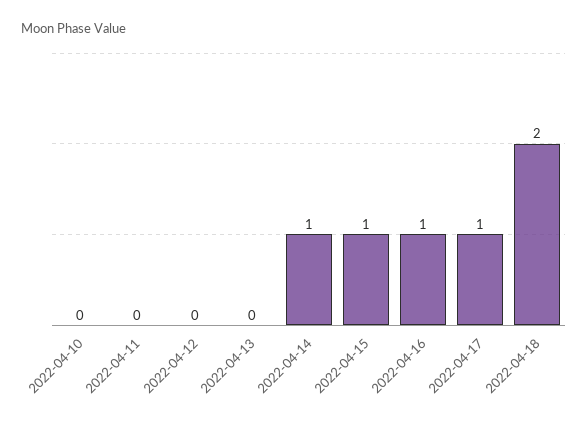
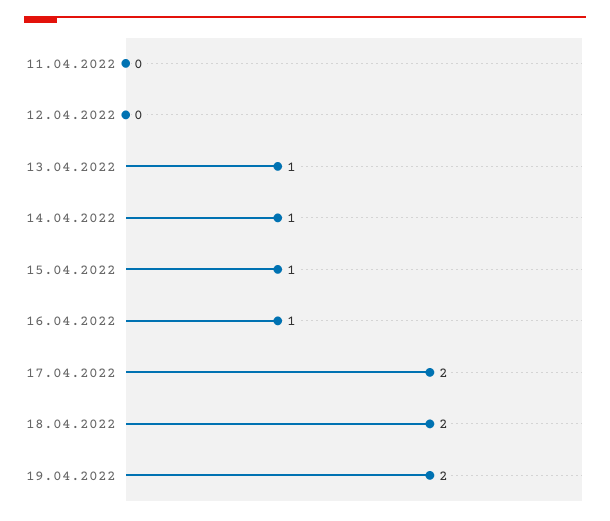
2022-04-10: 0 -> none
2022-04-13: 0 -> 1
2022-04-17: 1 -> 2
19.04.2022: none -> 2

